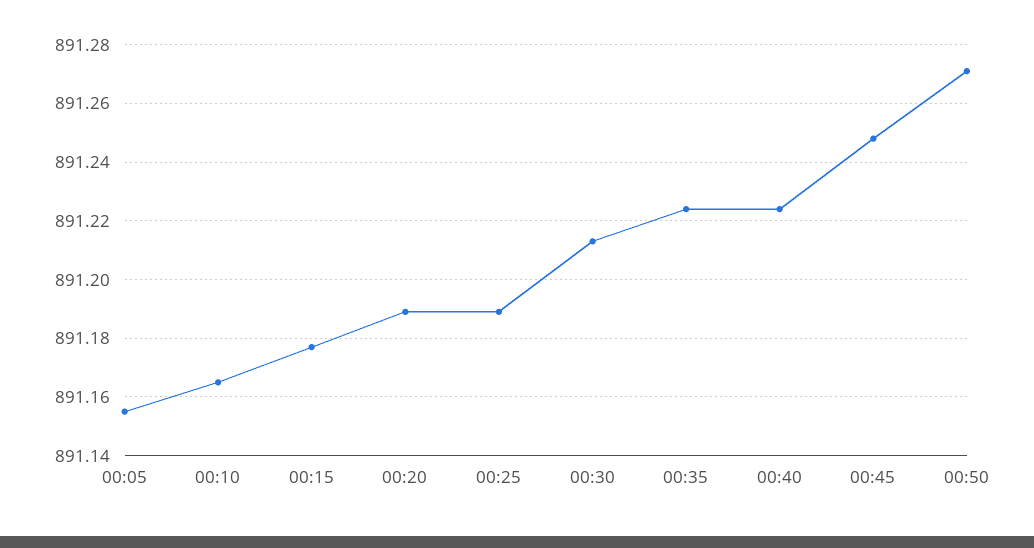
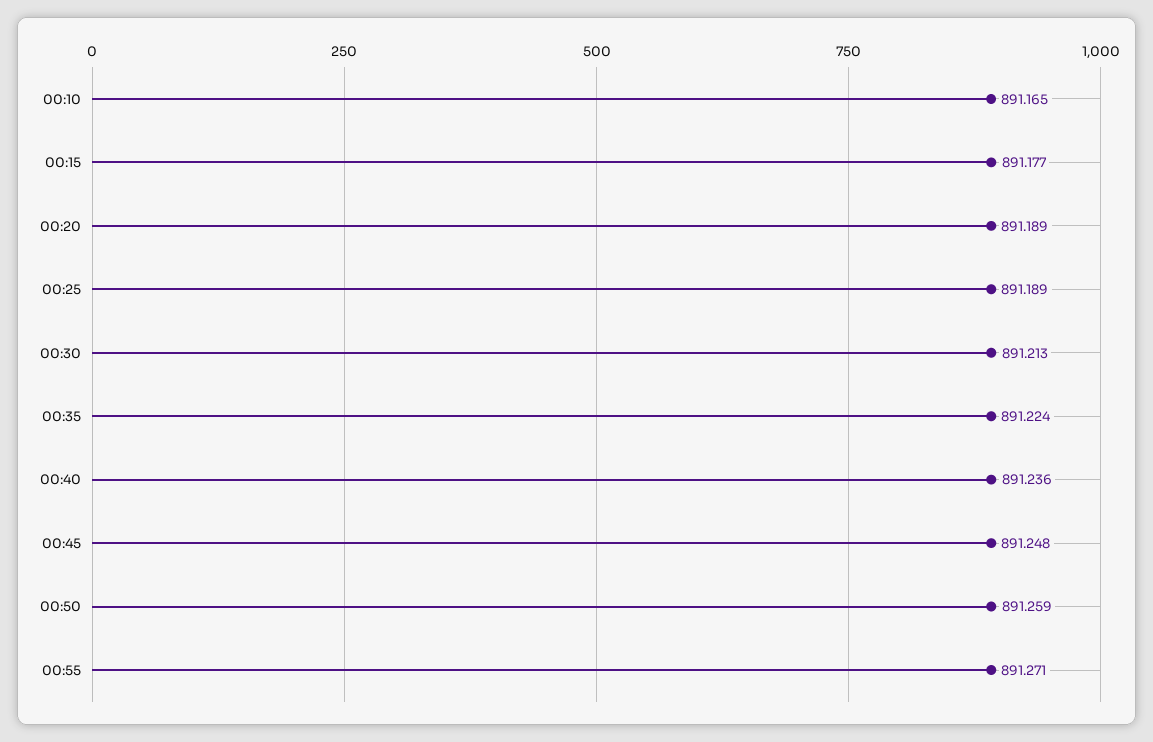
00:05: 891.155 -> none
00:40: 891.225 -> 891.236
00:50: 891.27 -> 891.259
00:55: none -> 891.271

